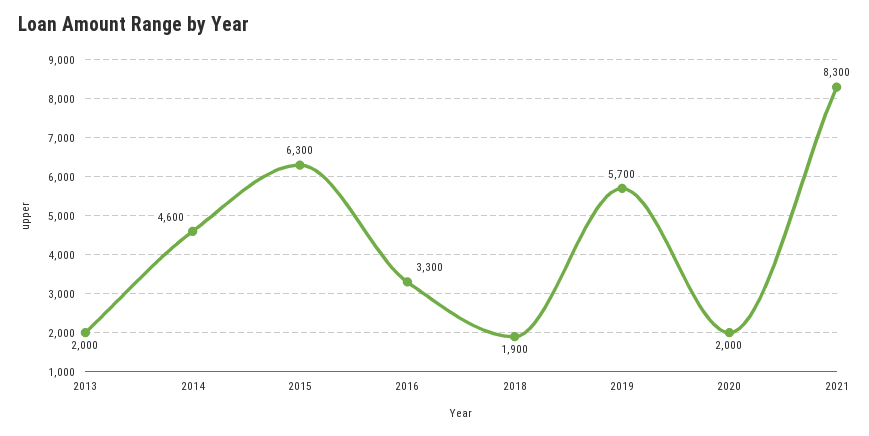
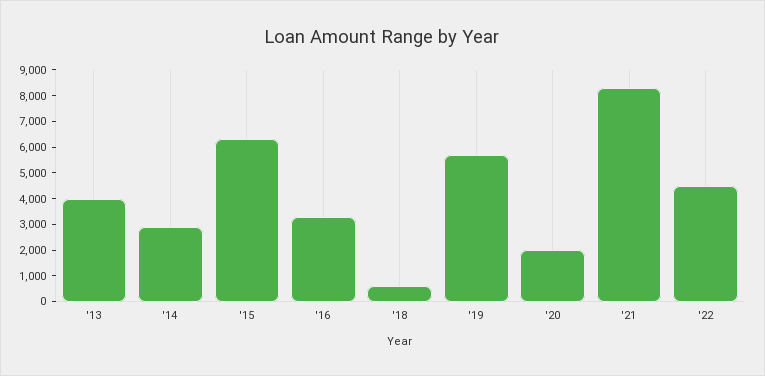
2013: 2000 -> 4000
2014: 4600 -> 3000
2018: 1900 -> 500
'22: none -> 4500

